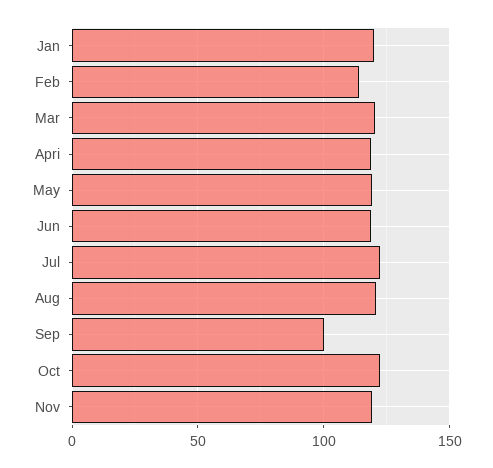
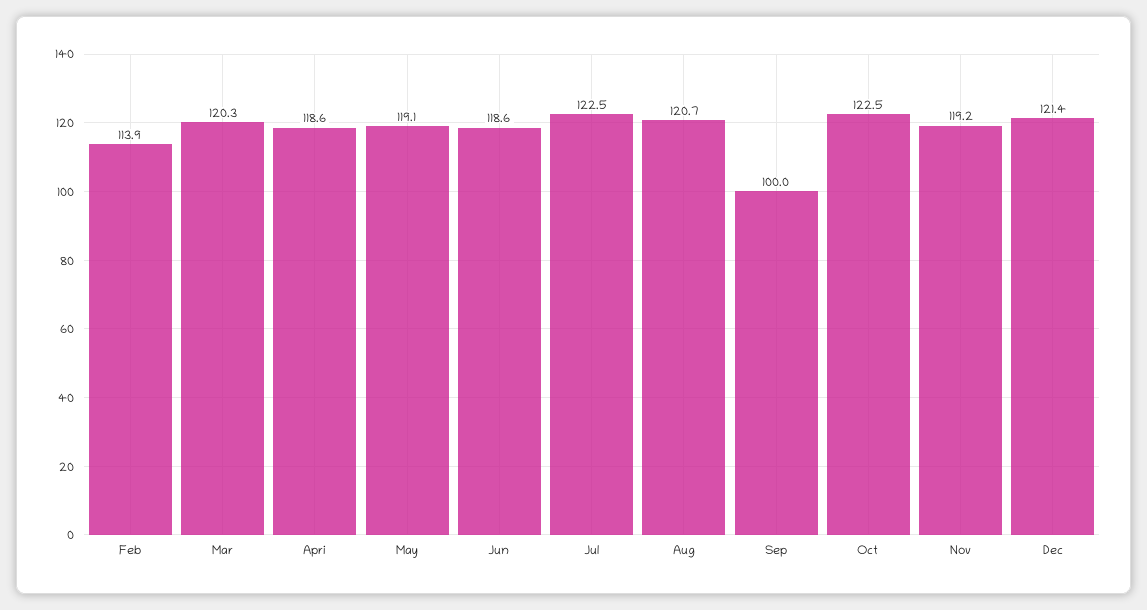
Jan: 120 -> none
Dec: none -> 121.4

